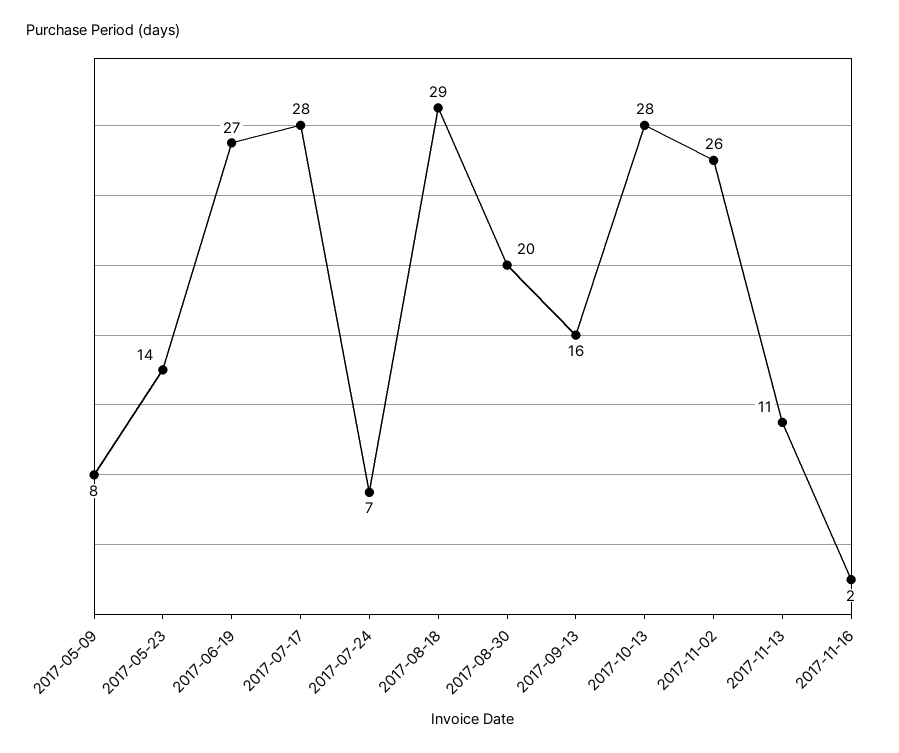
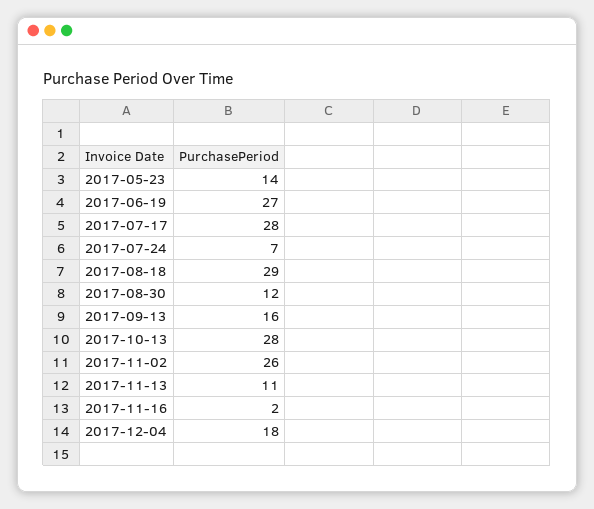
2017-05-09: 8 -> none
2017-08-30: 20 -> 12
2017-12-04: none -> 18

